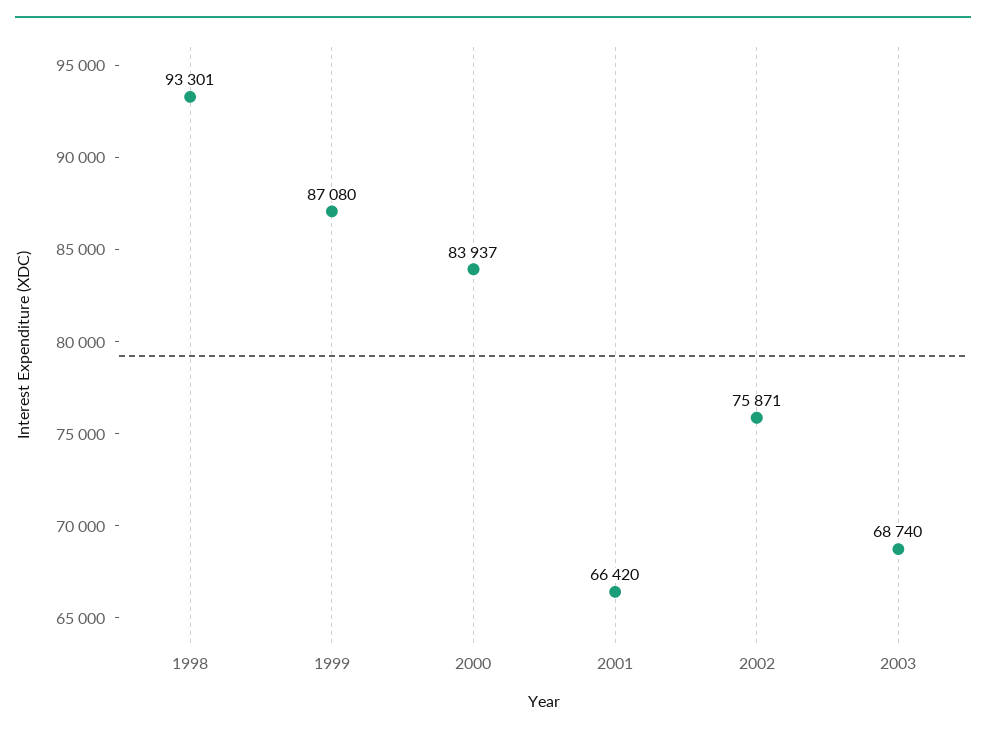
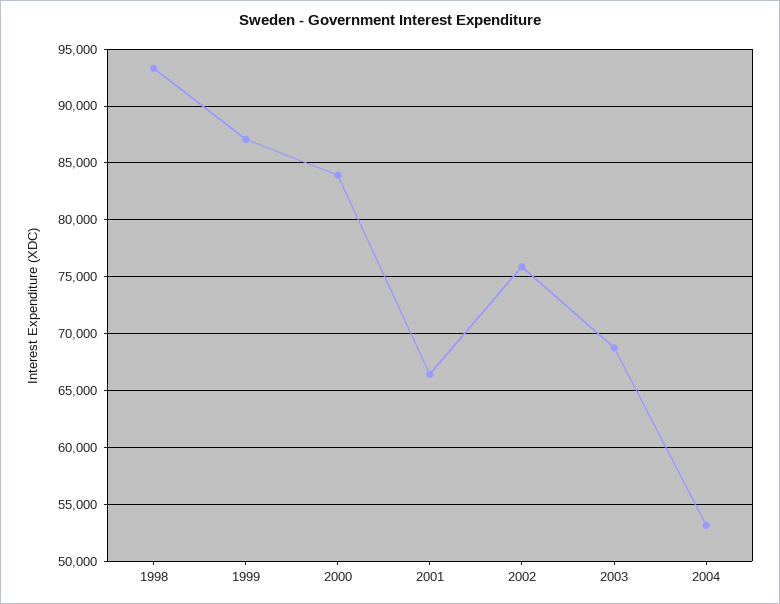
2004: none -> 53000

